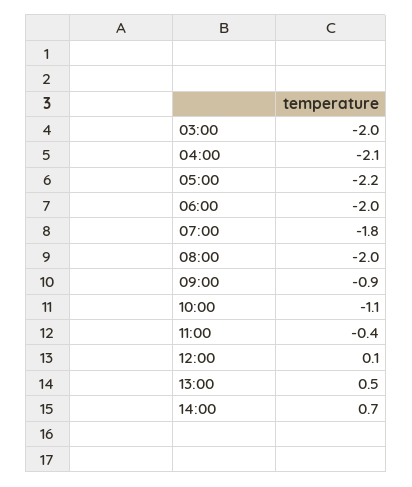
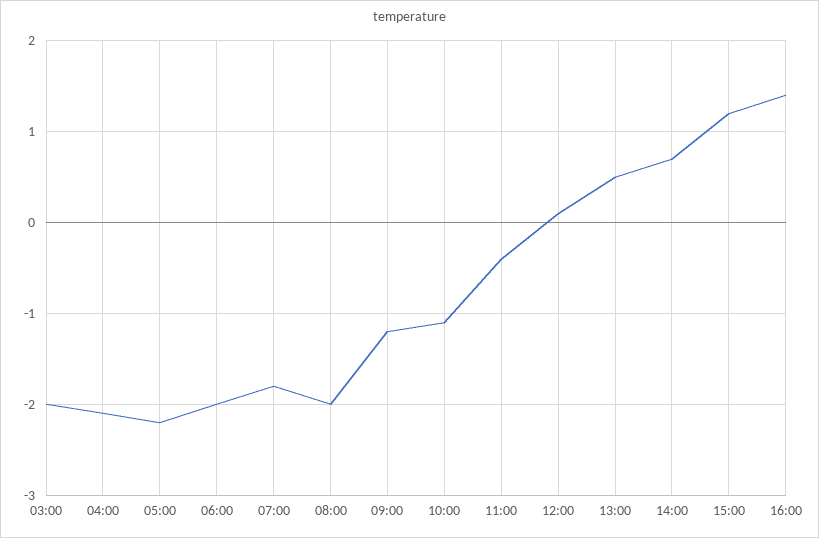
09:00: -0.9 -> -1.2
15:00: none -> 1.2
16:00: none -> 1.4

